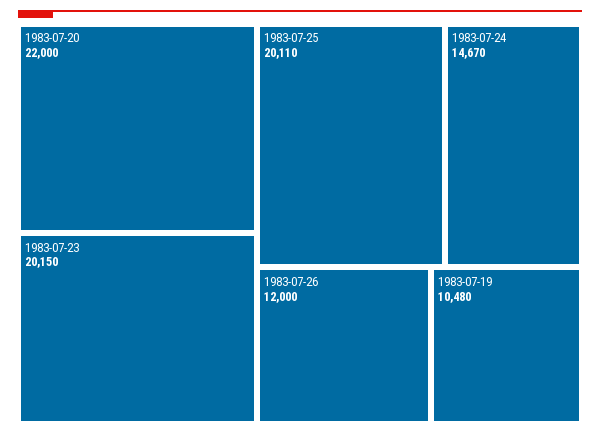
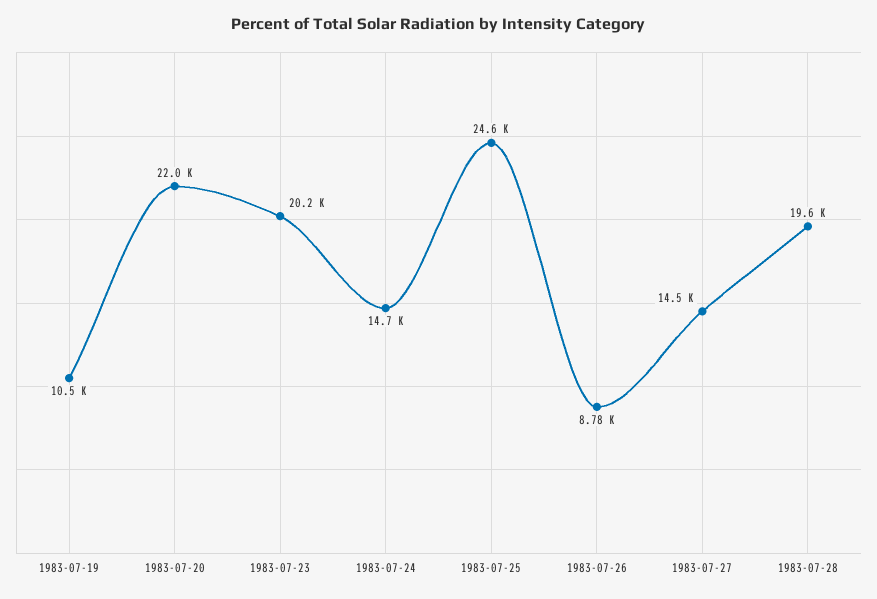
1983-07-25: 20110 -> 24600
1983-07-26: 12000 -> 8780
1983-07-27: none -> 14500
1983-07-28: none -> 19600

